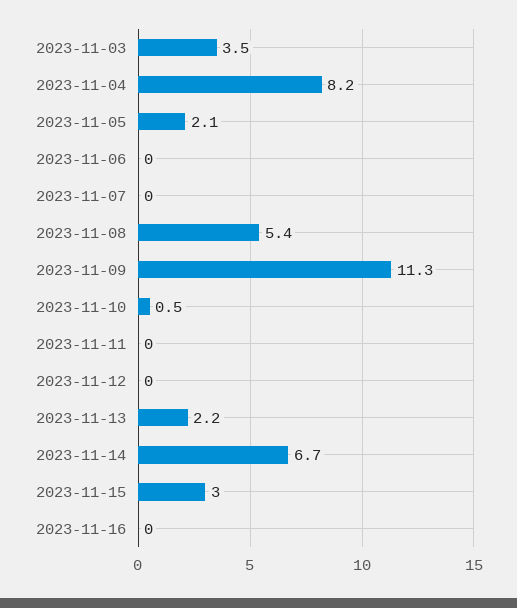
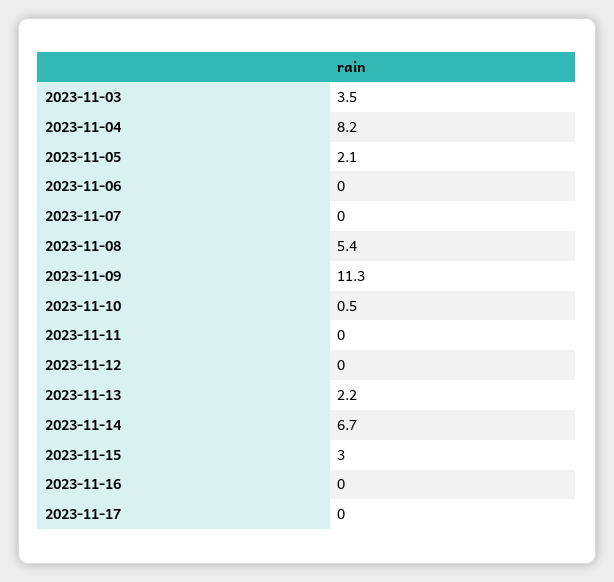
2023-11-17: none -> 0

